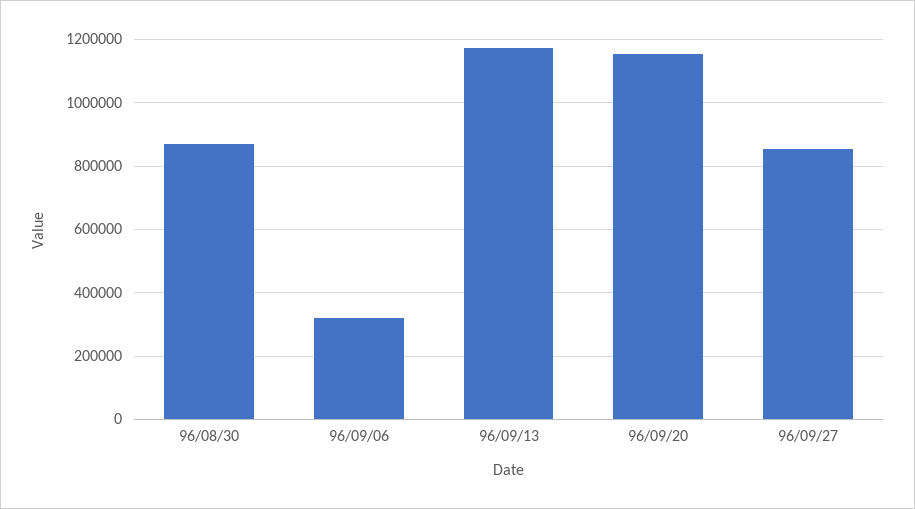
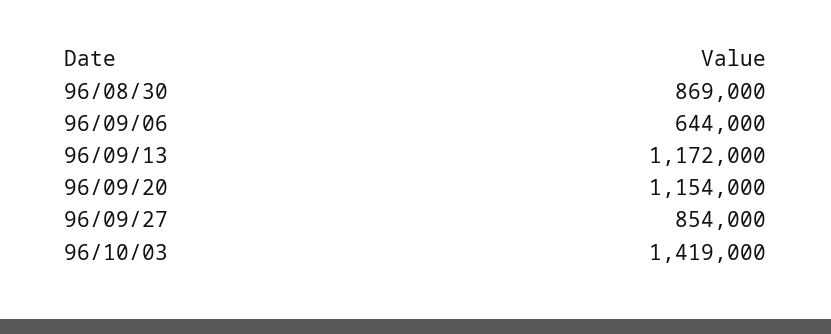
96/09/06: 320000 -> 644000
96/10/03: none -> 1419000

